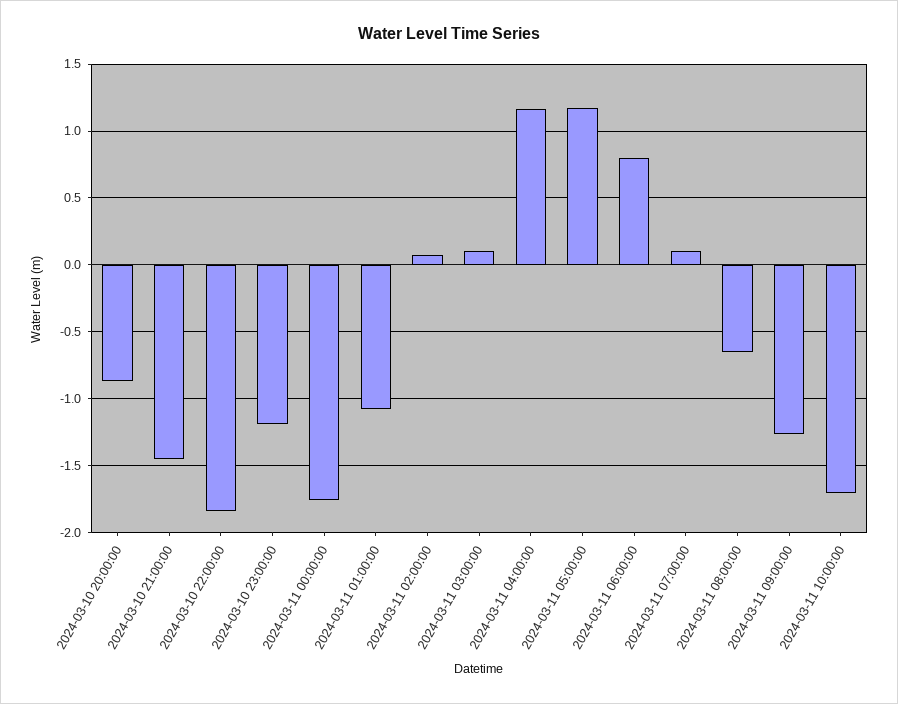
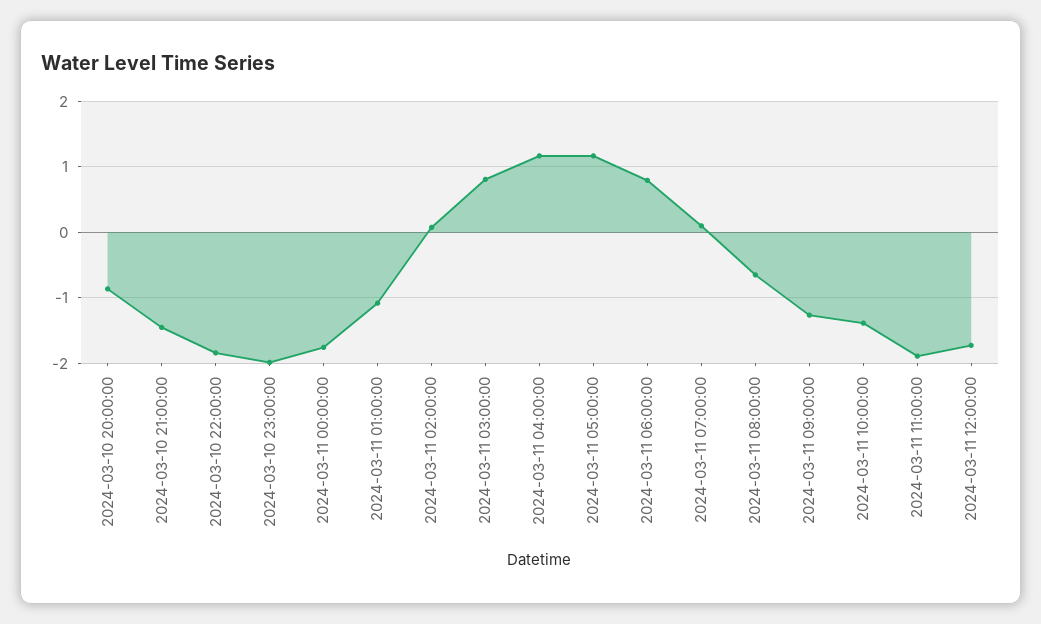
2024-03-10 23:00:00: -1.2 -> -2
2024-03-11 03:00:00: 0.1 -> 0.8
2024-03-11 10:00:00: -1.7 -> -1.4
2024-03-11 11:00:00: none -> -1.9
2024-03-11 12:00:00: none -> -1.7

